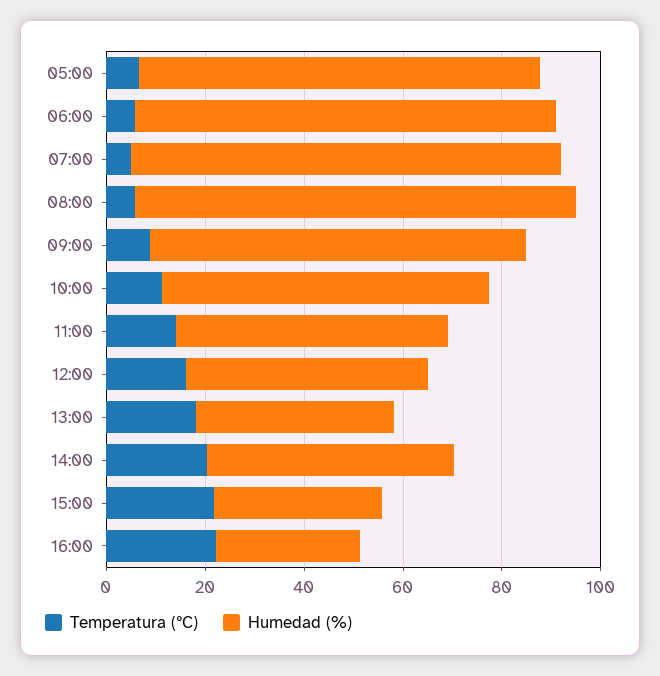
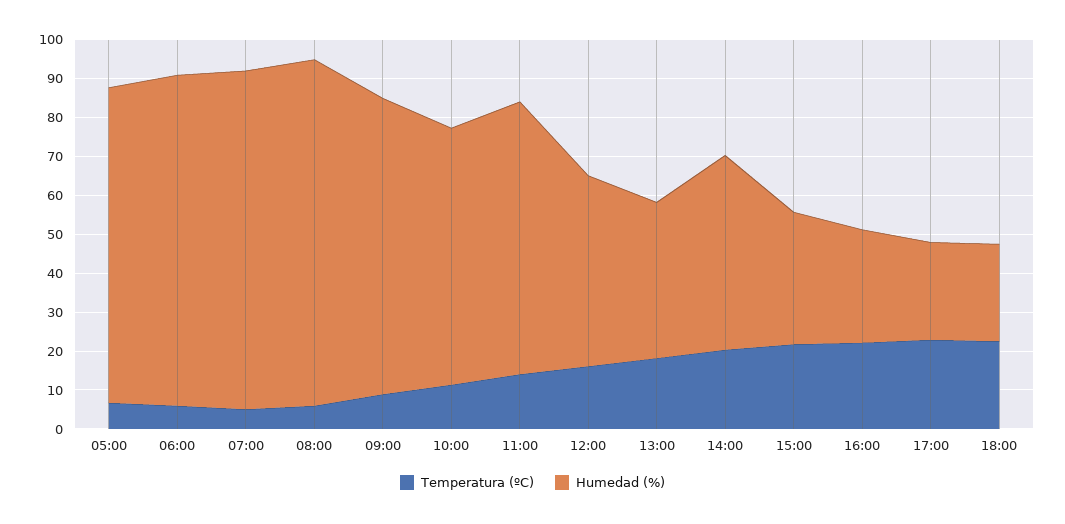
Humedad (%), 11:00: 55 -> 70
Temperatura (ºC), 17:00: none -> 22.5
Humedad (%), 17:00: none -> 25
Temperatura (ºC), 18:00: none -> 22.5
Humedad (%), 18:00: none -> 25

